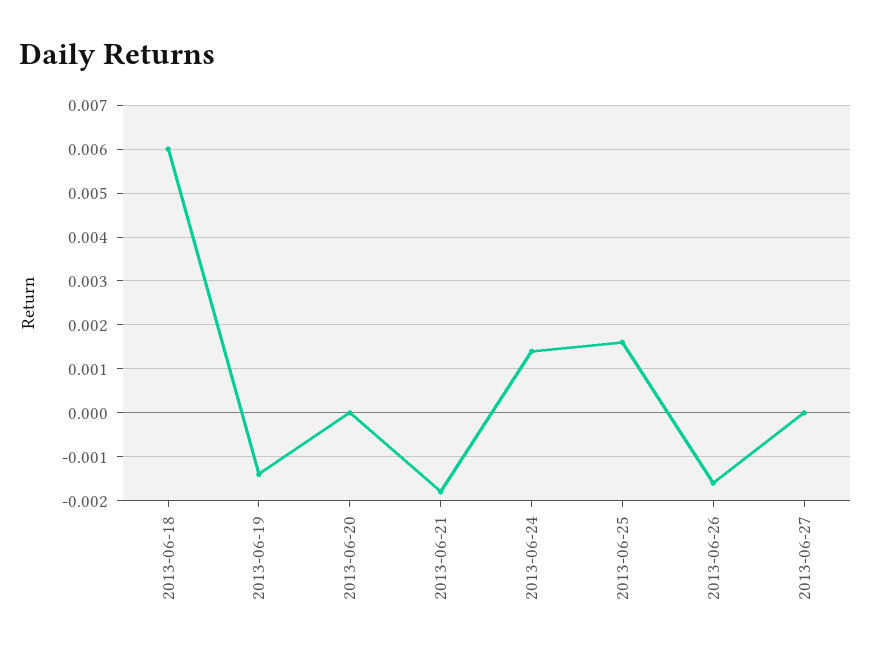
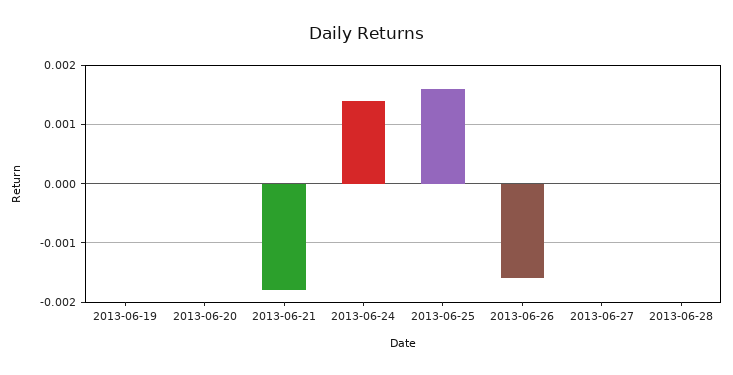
2013-06-18: 0.006 -> none
2013-06-19: -0.0015 -> 0
2013-06-28: none -> 0

